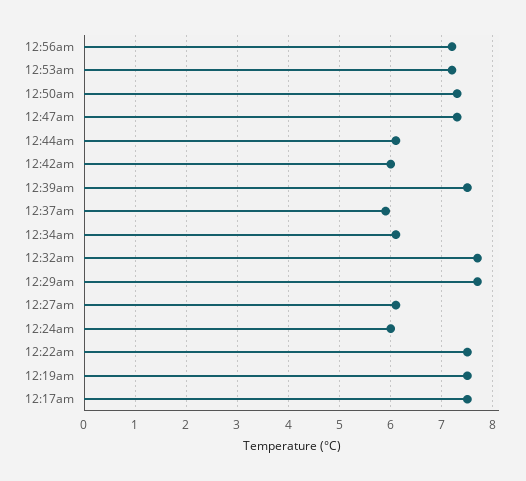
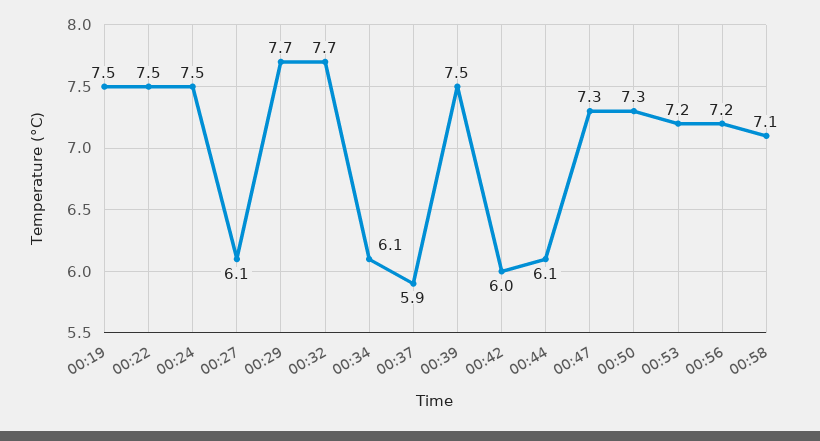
12:24am: 6 -> 7.5
12:17am: 7.5 -> none
00:58: none -> 7.1

